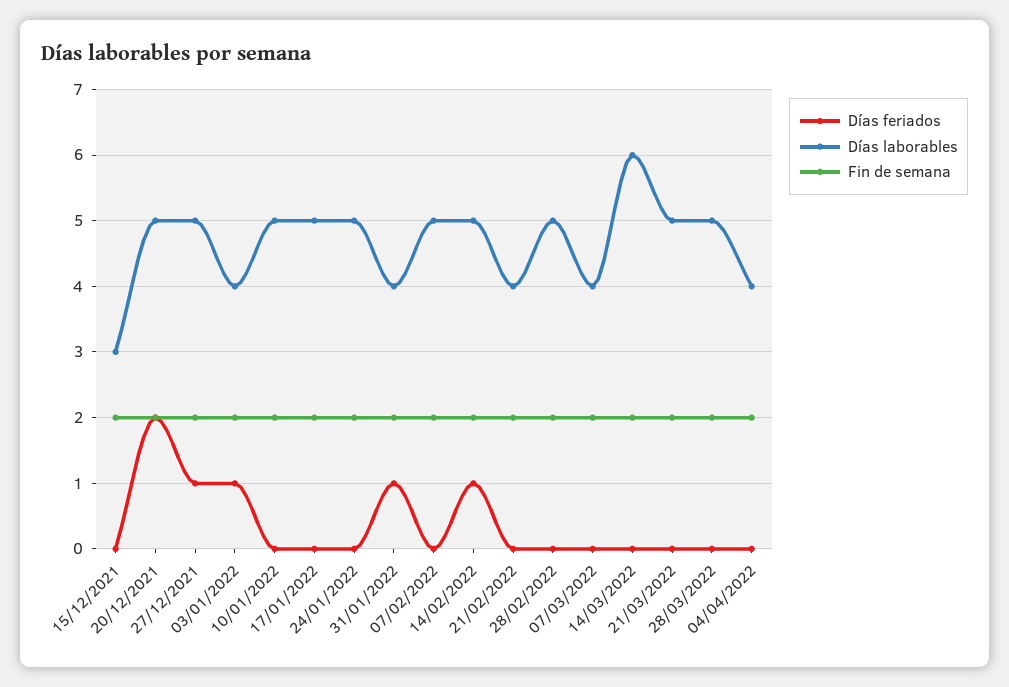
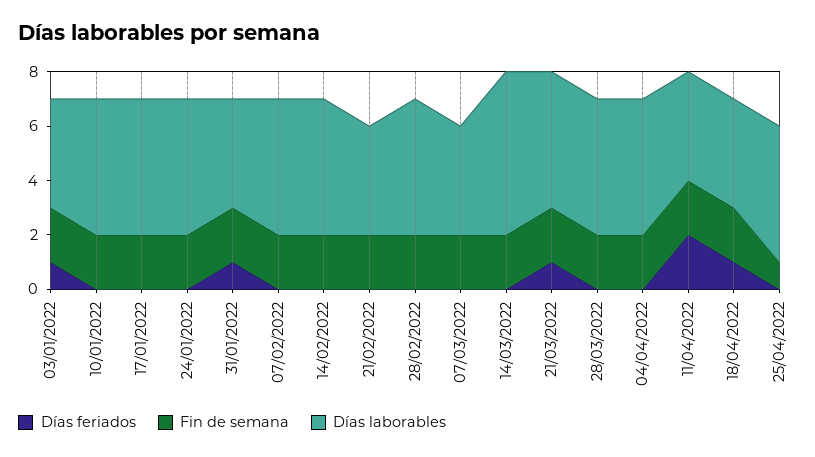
Días feriados, 15/12/2021: 0 -> none
Días laborables, 15/12/2021: 3 -> none
Fin de semana, 15/12/2021: 2 -> none
Días feriados, 20/12/2021: 2 -> none
Días laborables, 20/12/2021: 5 -> none
Fin de semana, 20/12/2021: 2 -> none
Días feriados, 27/12/2021: 1 -> none
Días laborables, 27/12/2021: 5 -> none
Fin de semana, 27/12/2021: 2 -> none
Días feriados, 14/02/2022: 1 -> 0
Días feriados, 21/03/2022: 0 -> 1
Días laborables, 04/04/2022: 4 -> 5
Días feriados, 11/04/2022: none -> 2
Fin de semana, 11/04/2022: none -> 2
Días laborables, 11/04/2022: none -> 4
Días feriados, 18/04/2022: none -> 1
Fin de semana, 18/04/2022: none -> 2
Días laborables, 18/04/2022: none -> 4
Días feriados, 25/04/2022: none -> 0
Fin de semana, 25/04/2022: none -> 1
Días laborables, 25/04/2022: none -> 5

